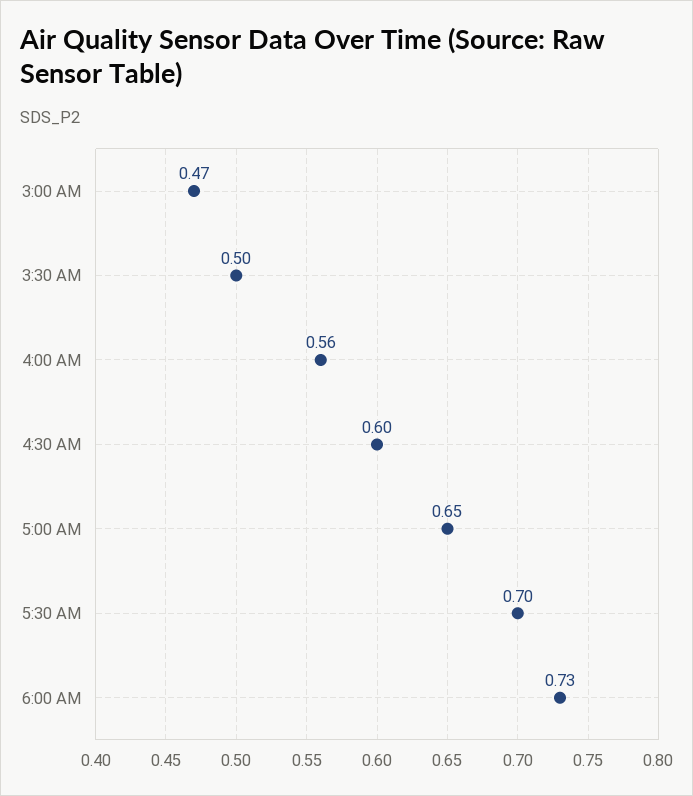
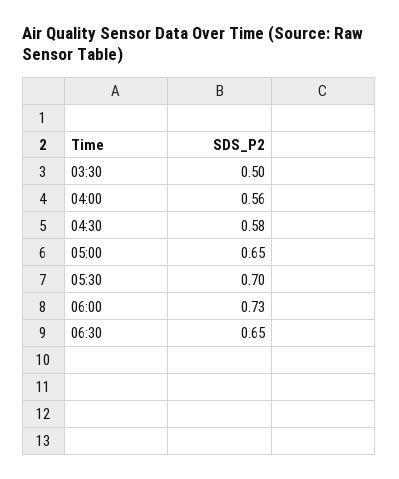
3:00 AM: 0.47 -> none
4:30 AM: 0.6 -> 0.58
06:30: none -> 0.65

